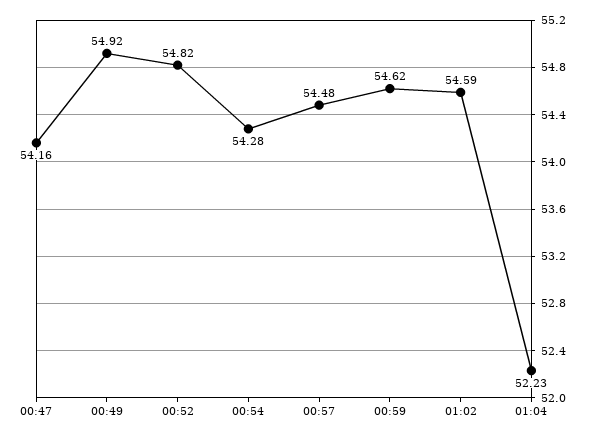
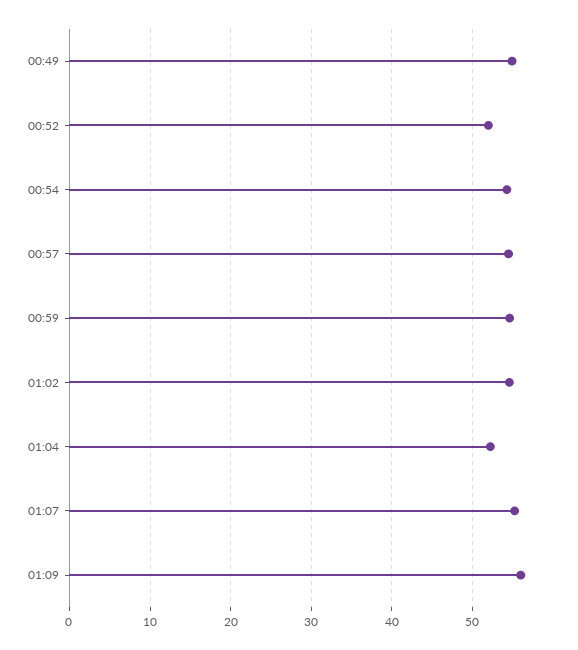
00:47: 54.16 -> none
00:52: 54.82 -> 52
01:07: none -> 55
01:09: none -> 56

